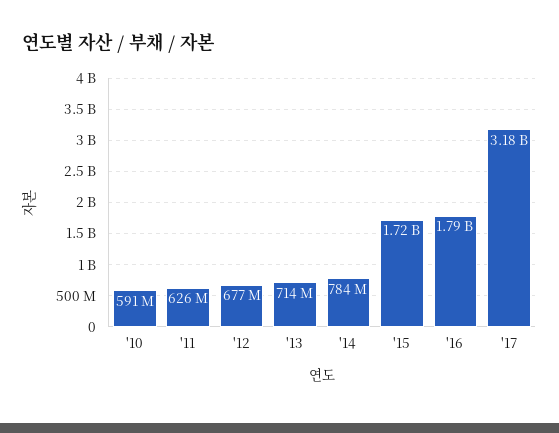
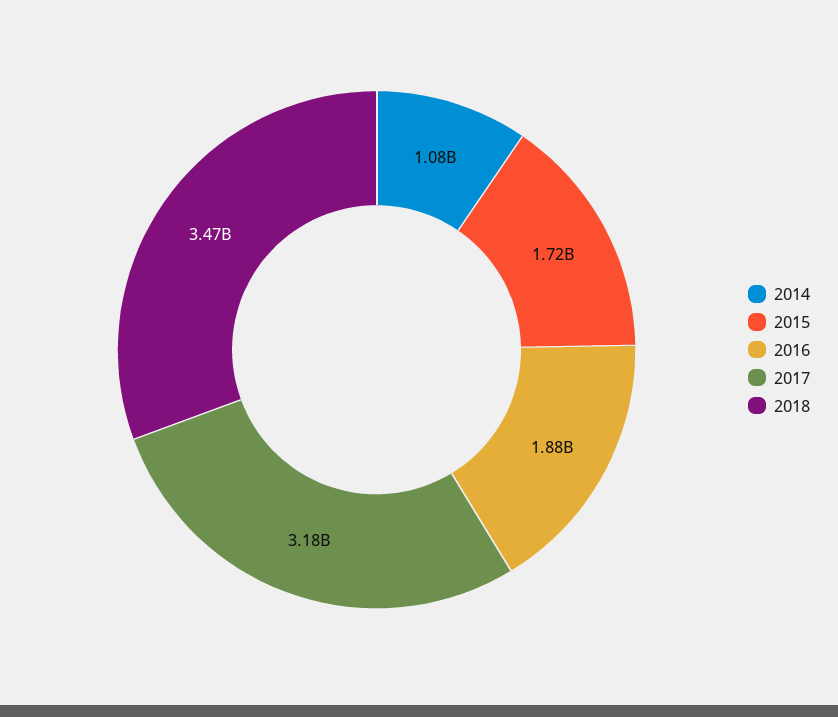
'10: 591000000 -> none
'11: 626000000 -> none
'12: 677000000 -> none
'13: 714000000 -> none
'14: 784000000 -> 1080000000
'16: 1790000000 -> 1880000000
2018: none -> 3470000000

